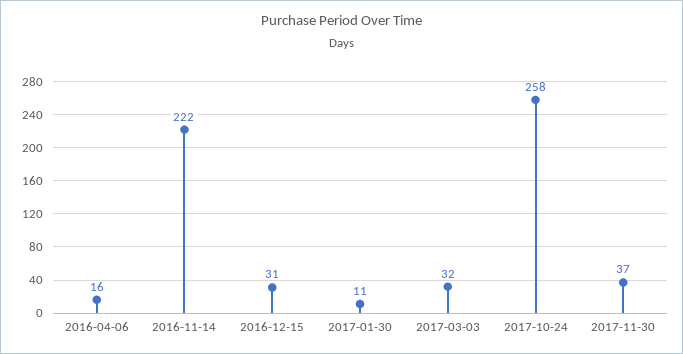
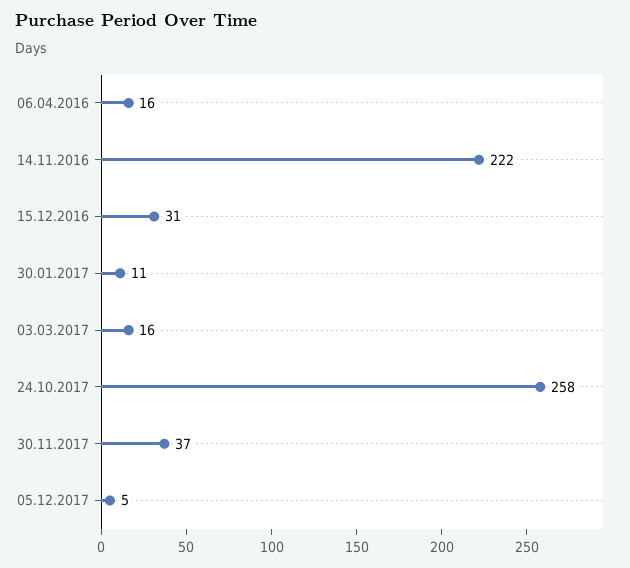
2017-03-03: 32 -> 16
05.12.2017: none -> 5

